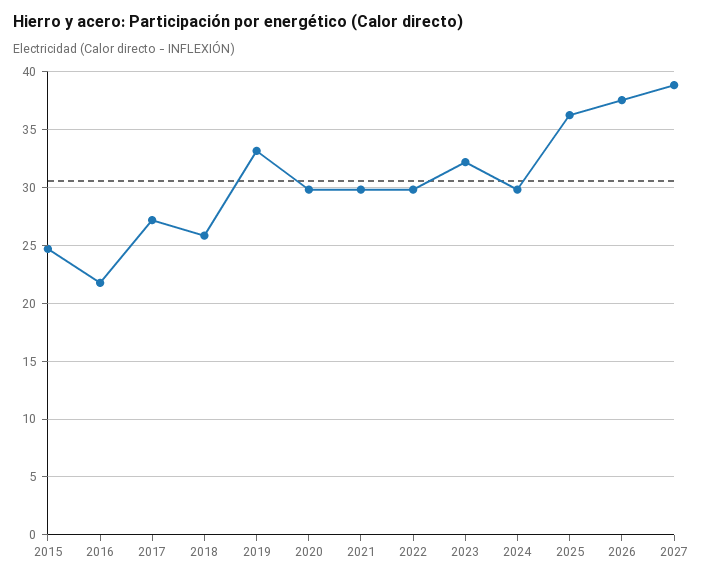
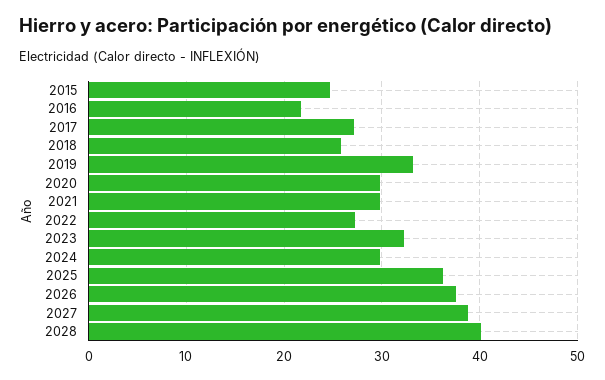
2022: 30 -> 27
2028: none -> 40

